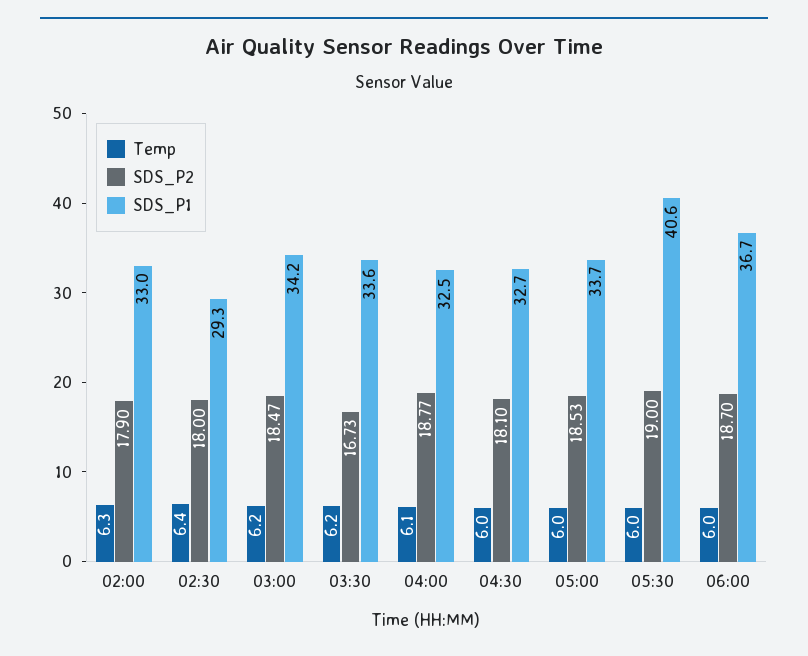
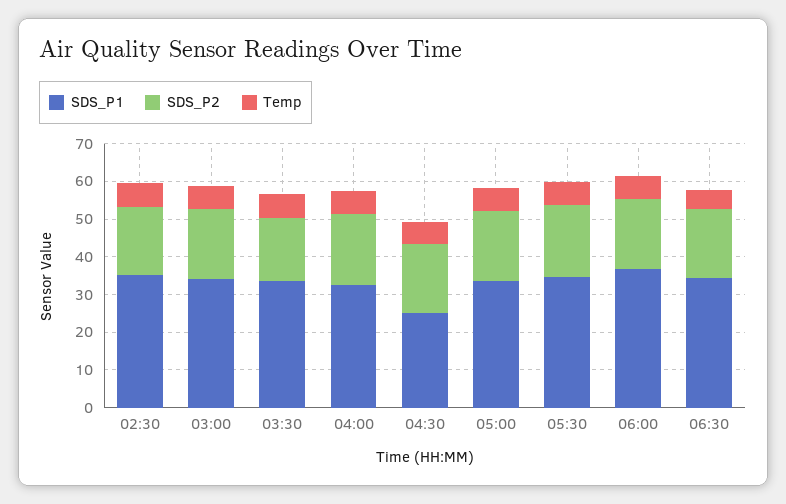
Temp, 02:00: 6.3 -> none
SDS_P2, 02:00: 17.9 -> none
SDS_P1, 02:00: 33 -> none
SDS_P1, 02:30: 29.3 -> 35
SDS_P1, 04:30: 32.7 -> 25
SDS_P1, 05:30: 40.6 -> 35
SDS_P1, 06:30: none -> 35
SDS_P2, 06:30: none -> 17.5
Temp, 06:30: none -> 5

